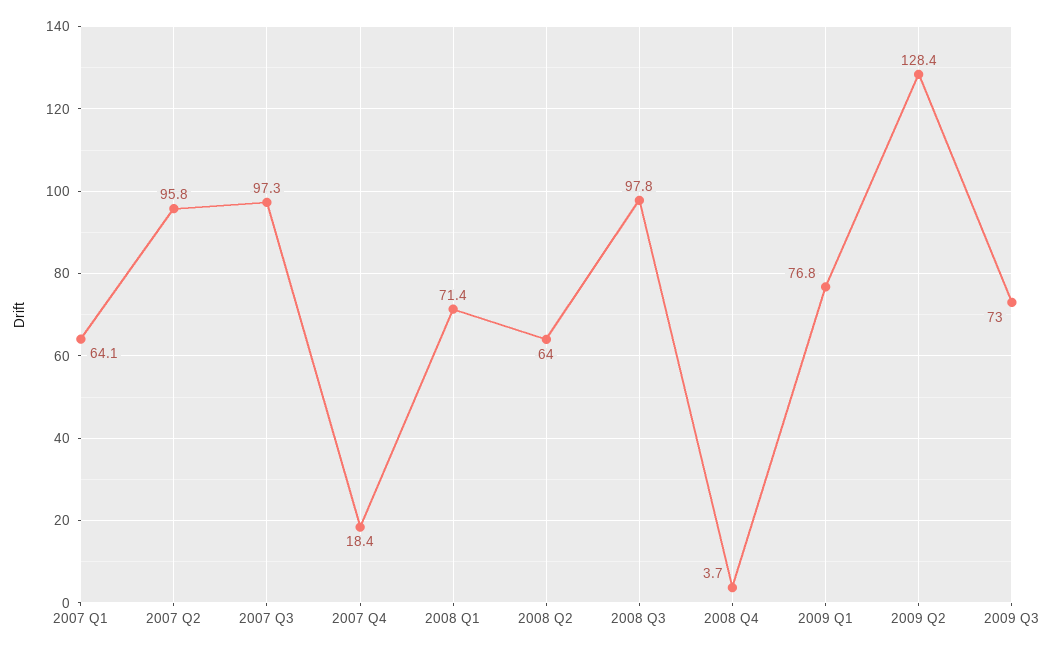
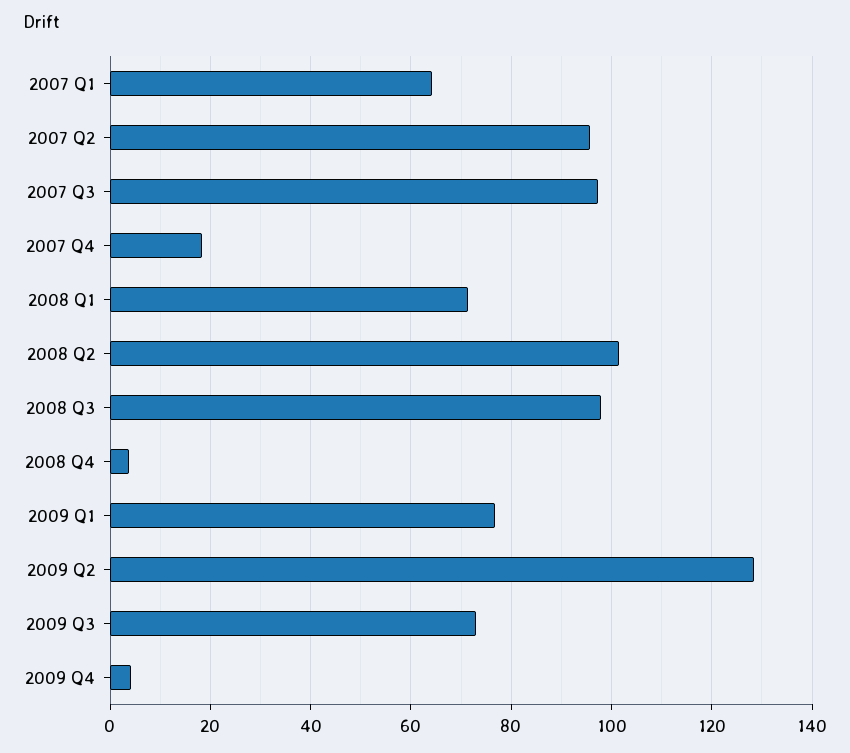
2008 Q2: 64 -> 102
2009 Q4: none -> 4

